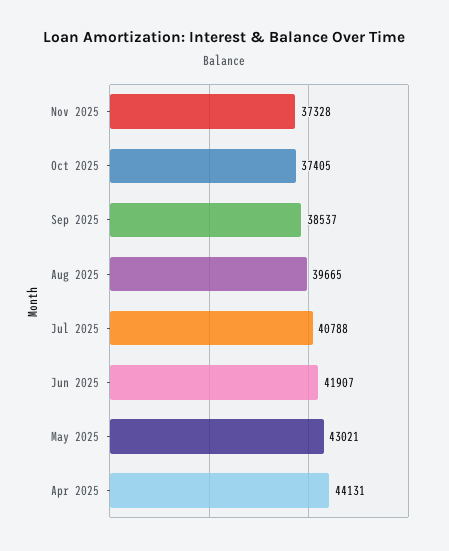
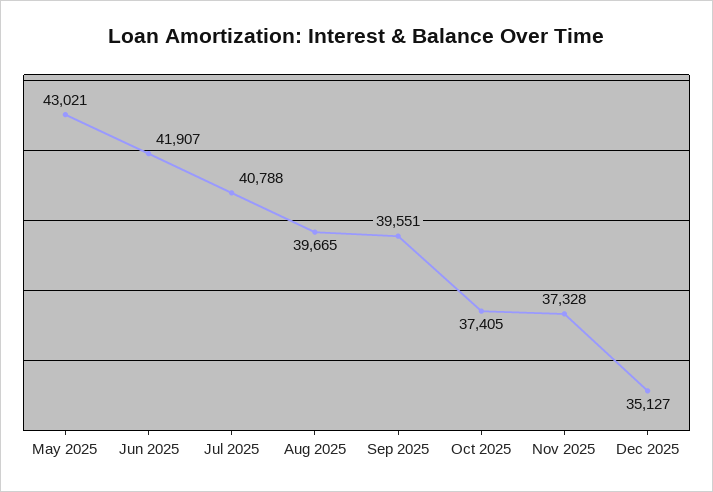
Sep 2025: 38537 -> 39551
Apr 2025: 44131 -> none
Dec 2025: none -> 35127

